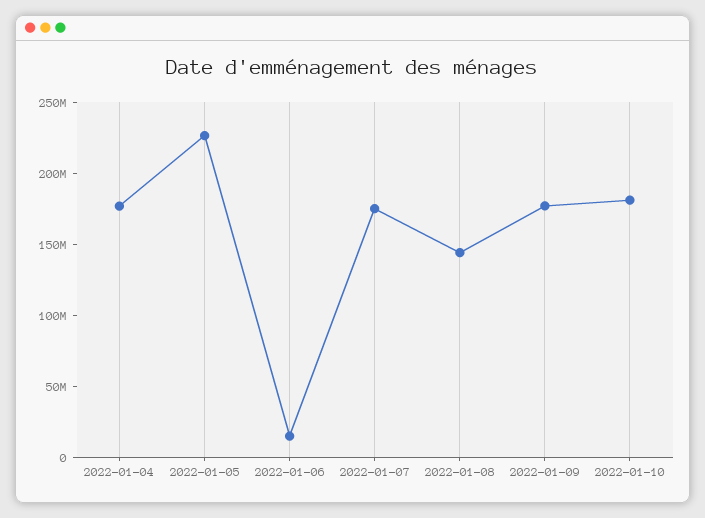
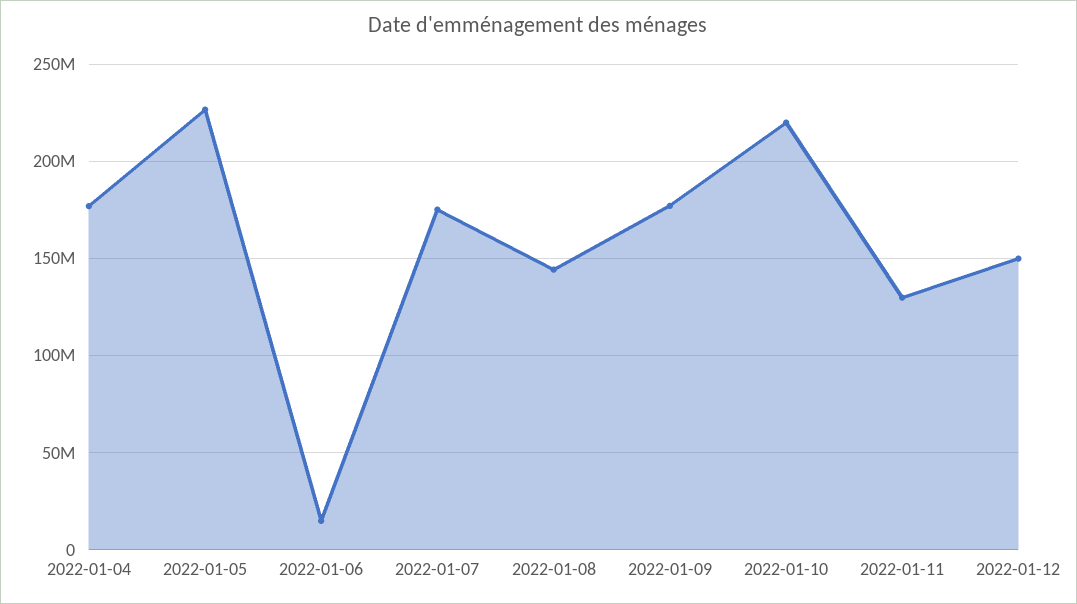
2022-01-10: 180000000 -> 220000000
2022-01-11: none -> 130000000
2022-01-12: none -> 150000000

